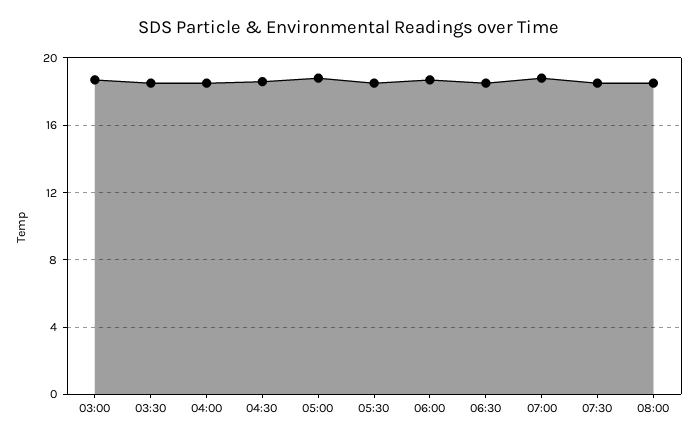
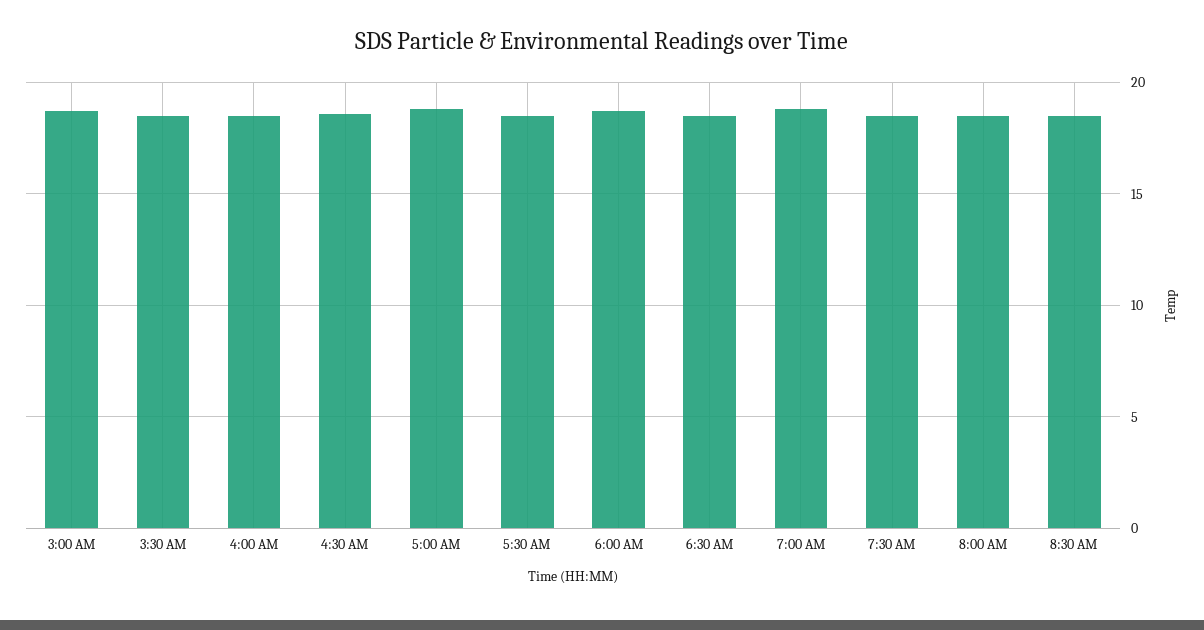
8:30 AM: none -> 18.5

